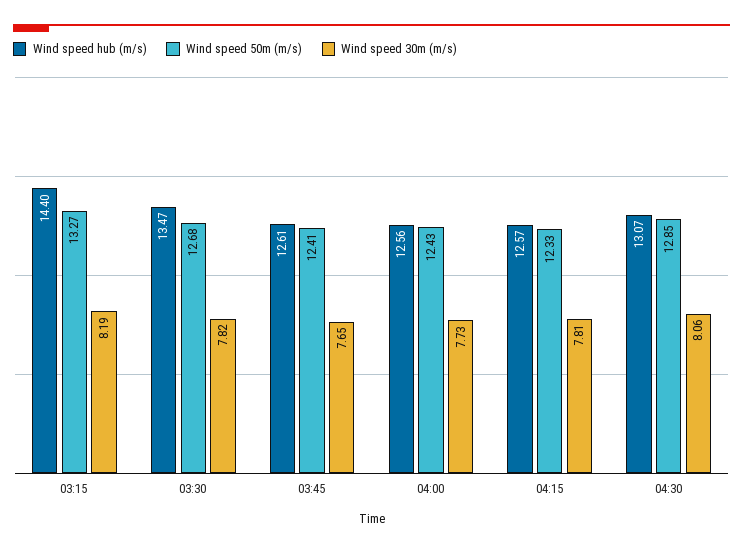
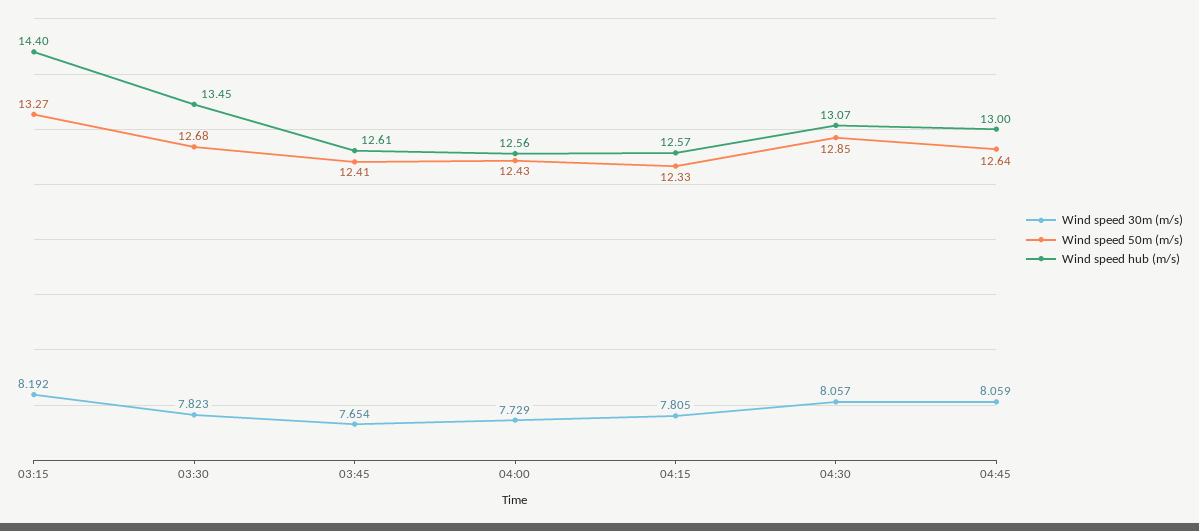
Wind speed hub (m/s), 03:30: 13.47 -> 13.45
Wind speed 30m (m/s), 04:45: none -> 8.059
Wind speed 50m (m/s), 04:45: none -> 12.64
Wind speed hub (m/s), 04:45: none -> 13

